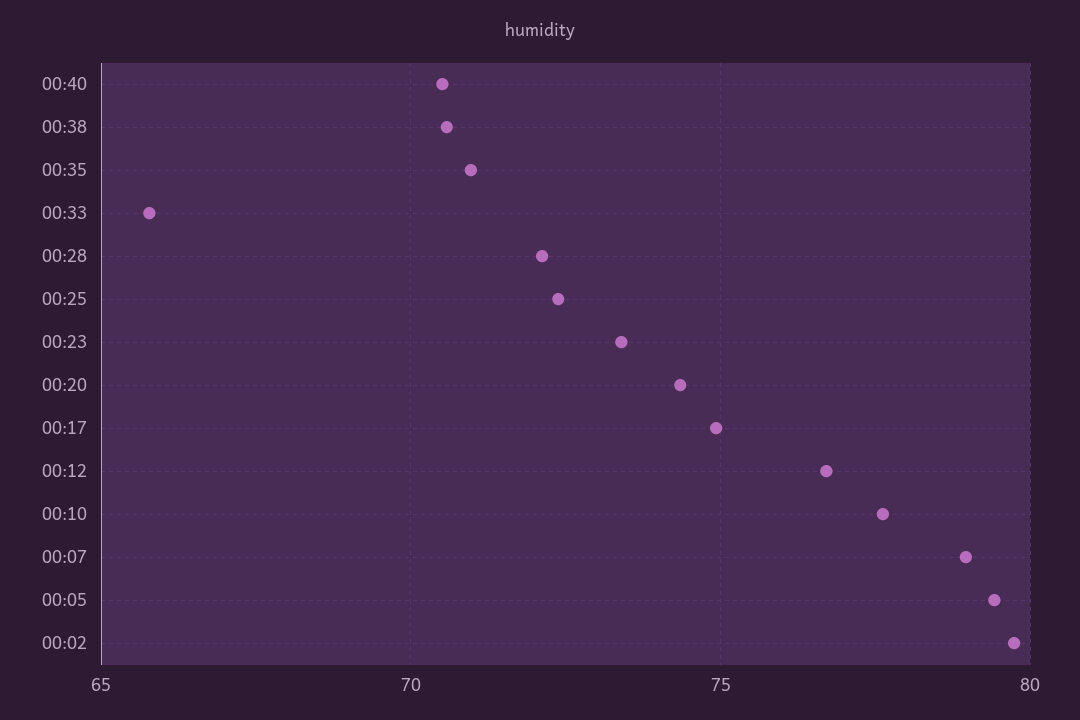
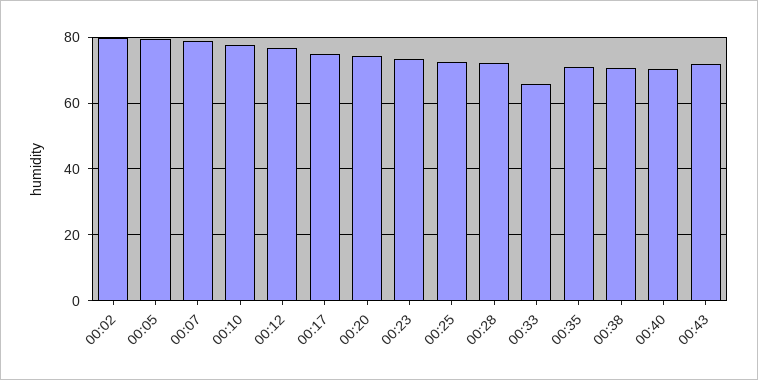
00:43: none -> 72

